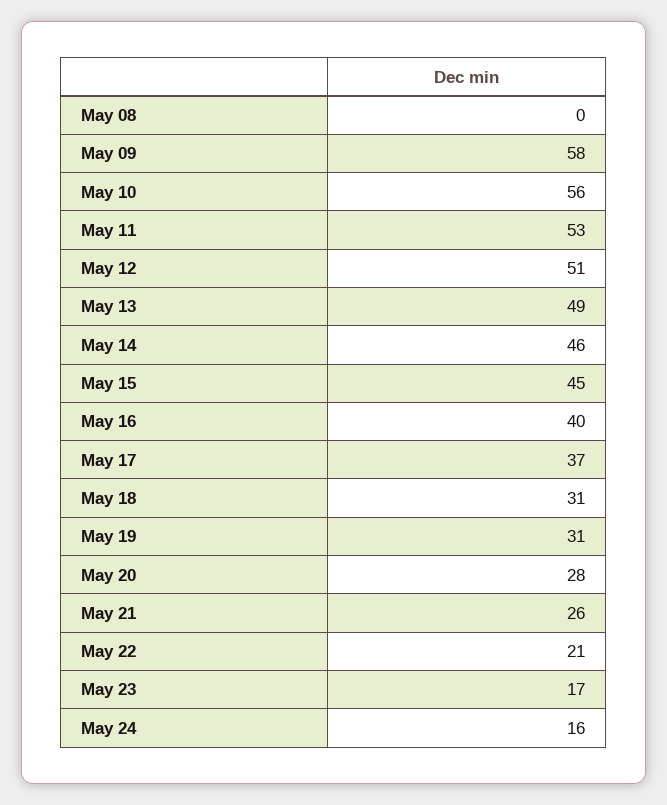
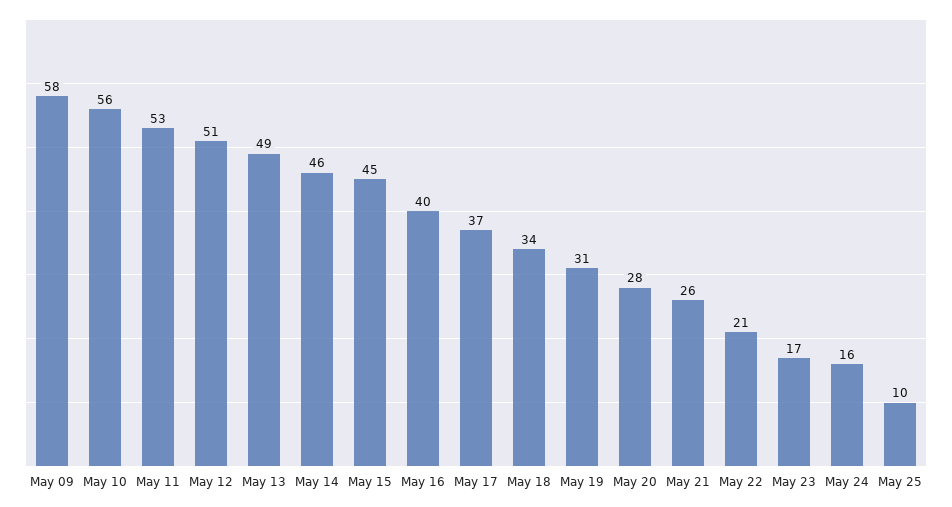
May 08: 0 -> none
May 18: 31 -> 34
May 25: none -> 10

